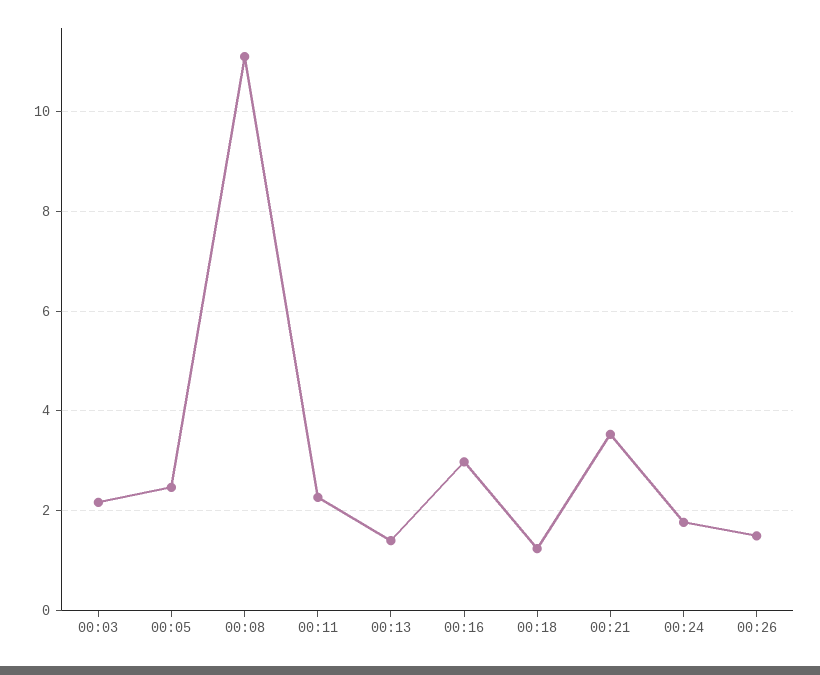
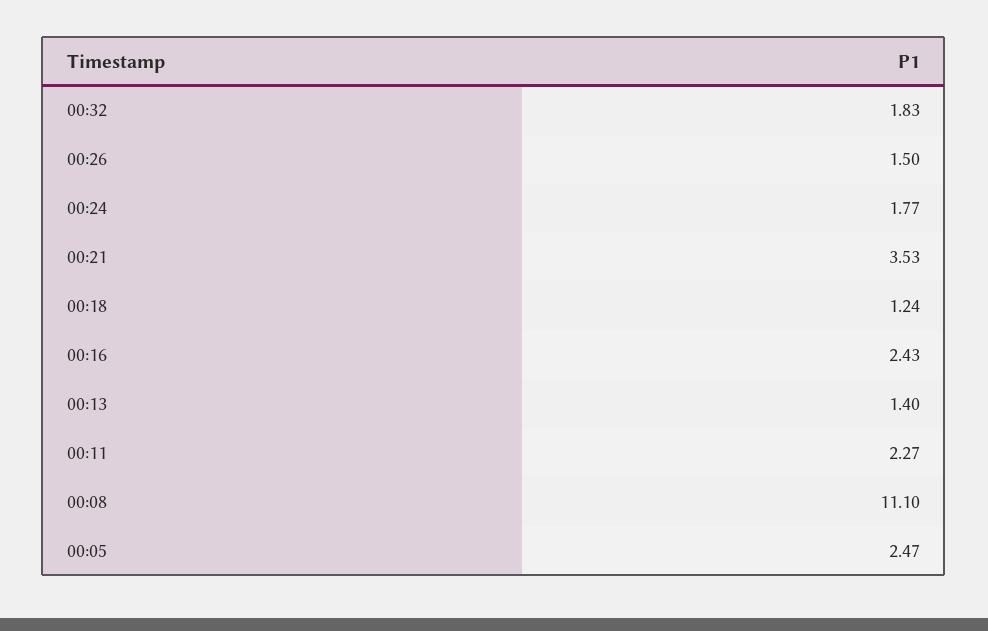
00:03: 2.2 -> none
00:16: 3 -> 2.43
00:32: none -> 1.83

